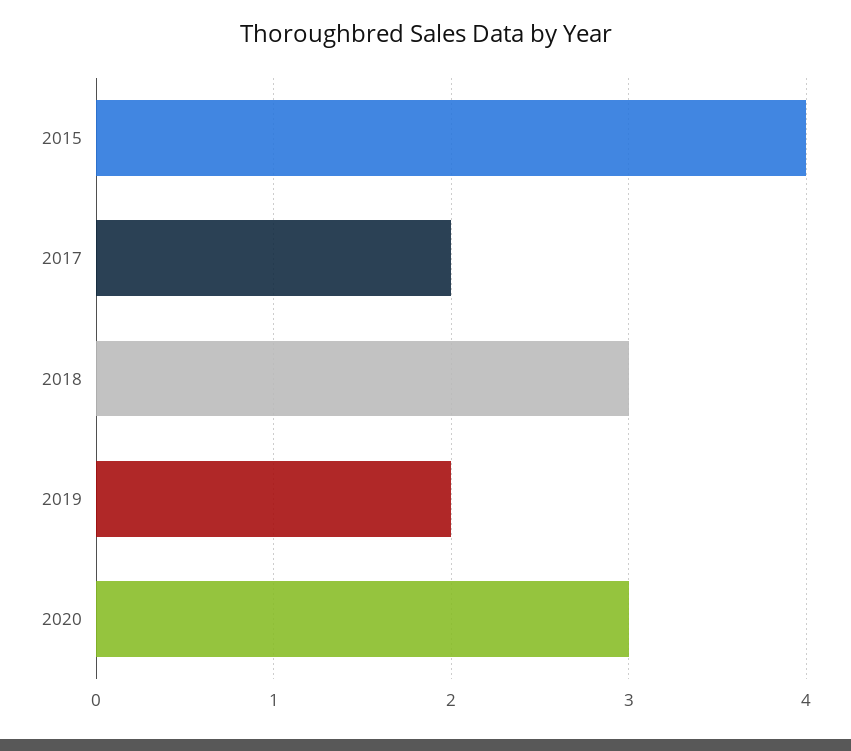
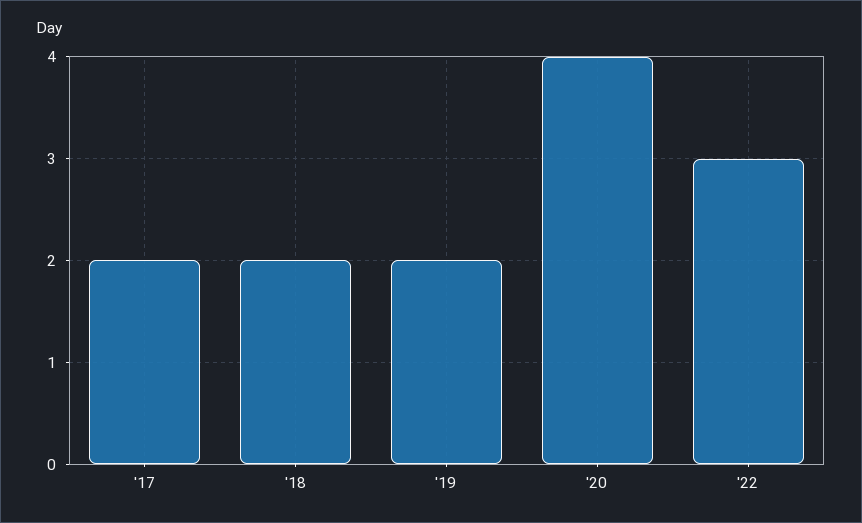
2015: 4 -> none
2018: 3 -> 2
2020: 3 -> 4
'22: none -> 3

